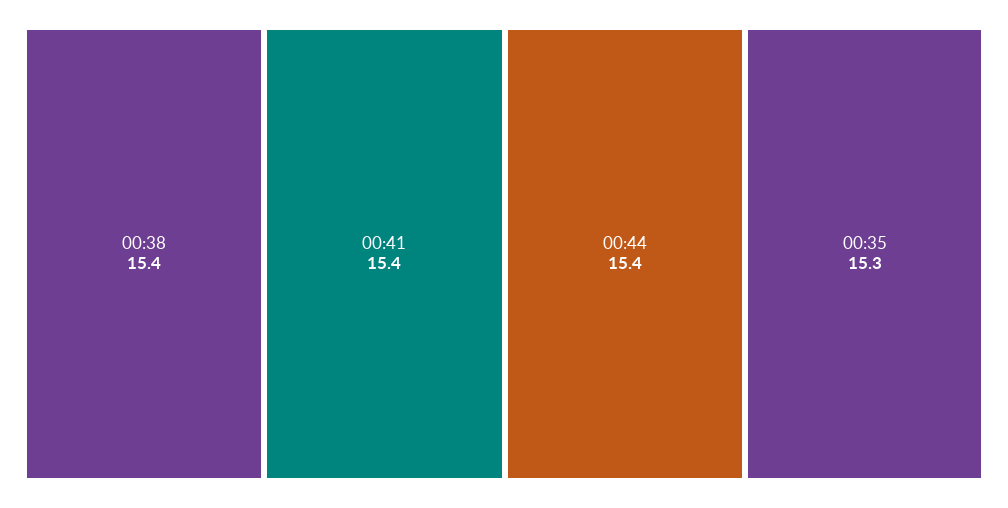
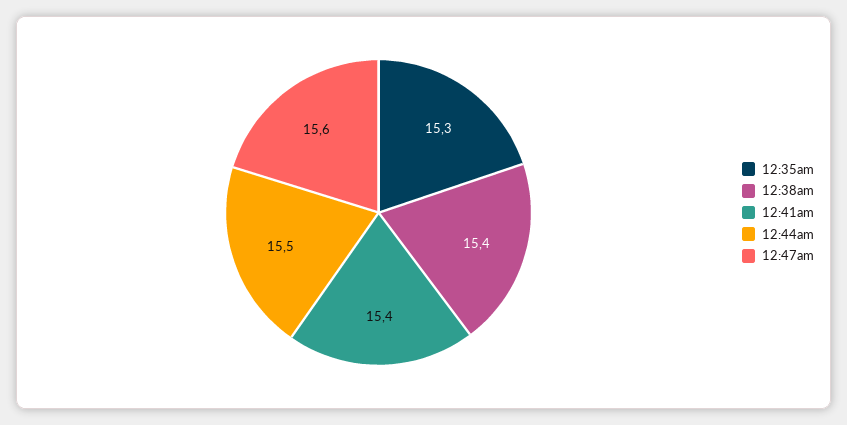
00:44: 15.4 -> 15.5
12:47am: none -> 15.6

